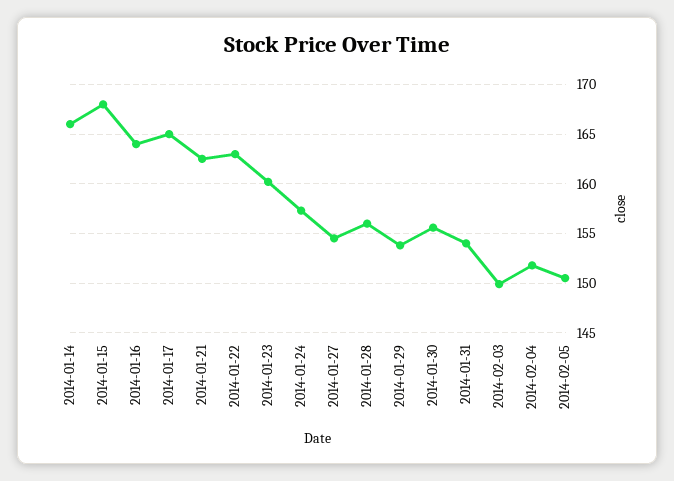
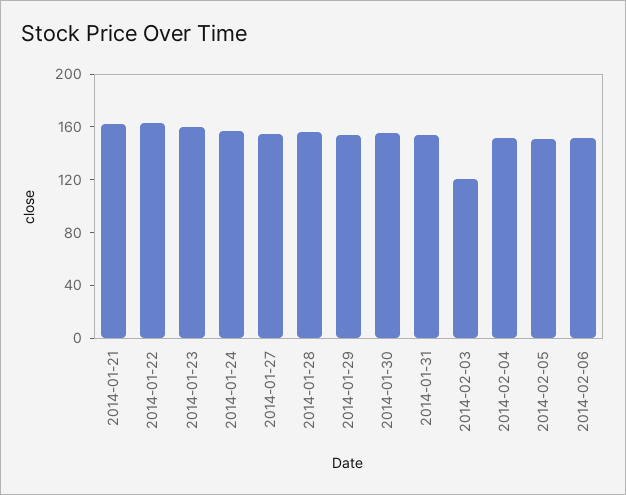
2014-01-14: 166 -> none
2014-01-15: 168 -> none
2014-01-16: 164 -> none
2014-01-17: 165 -> none
2014-02-03: 150 -> 120
2014-02-06: none -> 150

